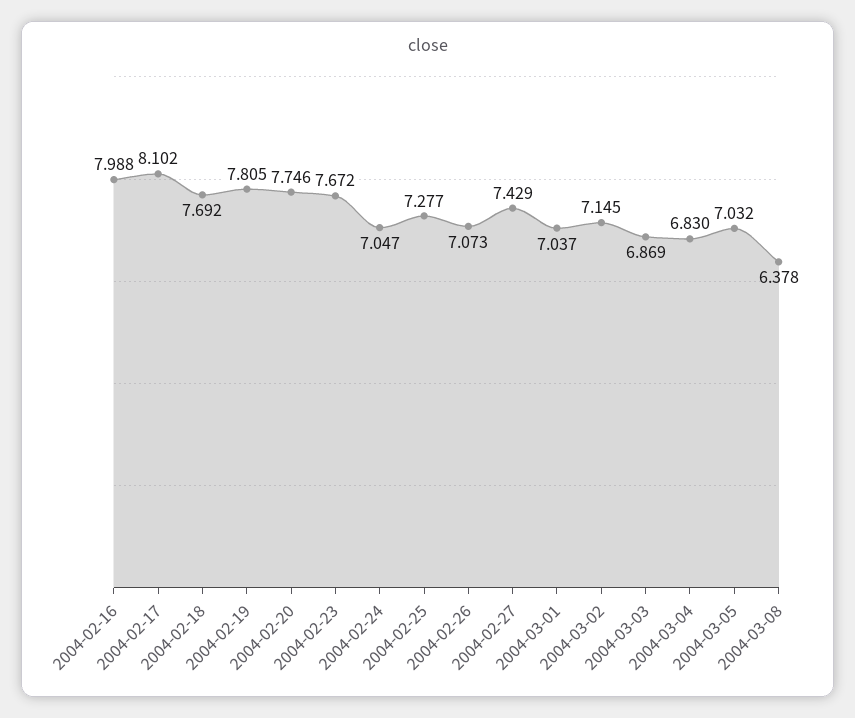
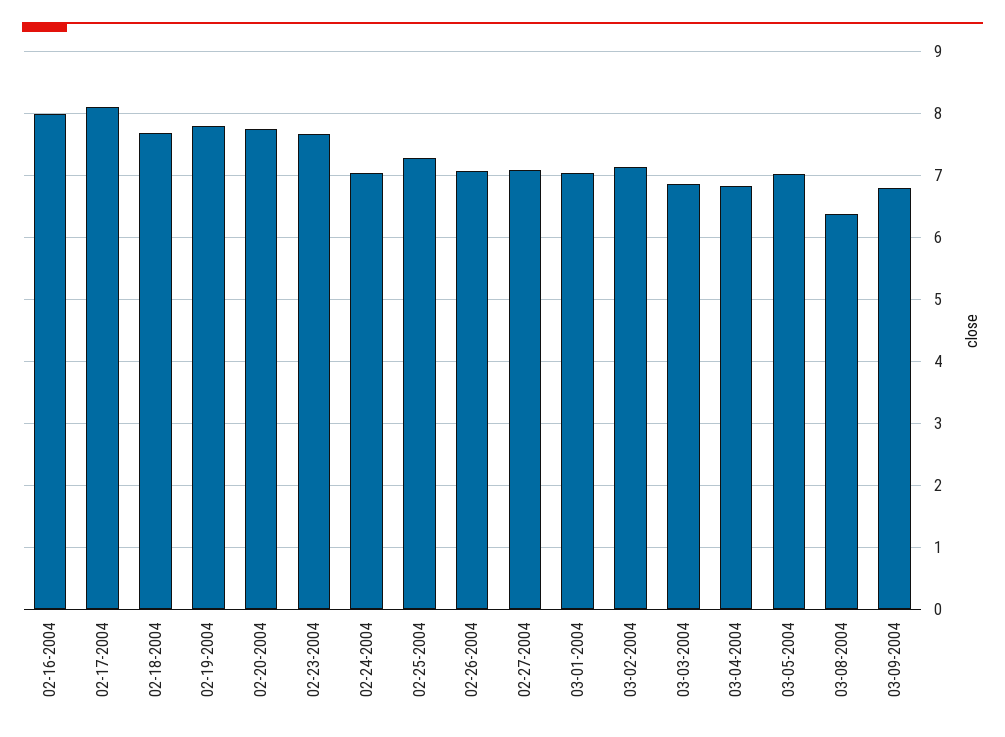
2004-02-27: 7.429 -> 7.1
03-09-2004: none -> 6.8

